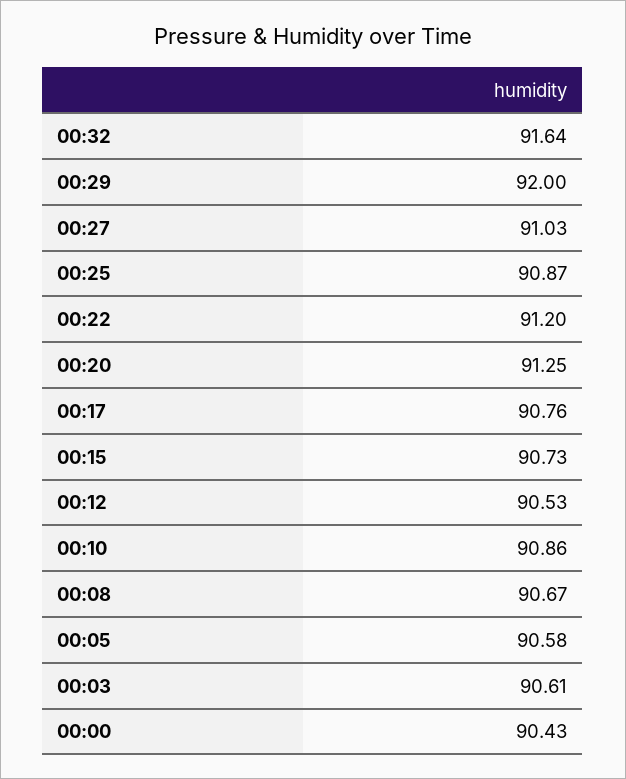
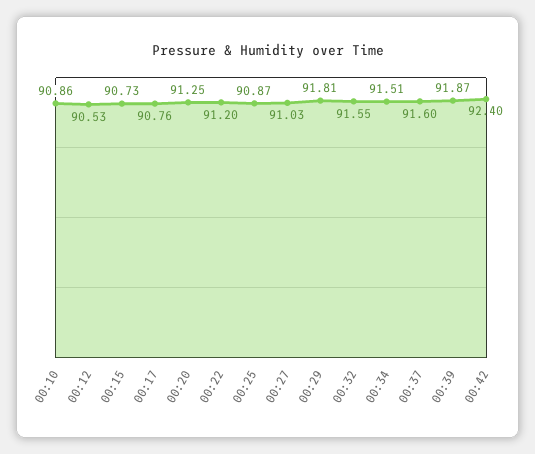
00:32: 91.64 -> 91.55
00:29: 92 -> 91.81
00:08: 90.67 -> none
00:05: 90.58 -> none
00:03: 90.61 -> none
00:00: 90.43 -> none
00:34: none -> 91.51
00:37: none -> 91.6
00:39: none -> 91.87
00:42: none -> 92.4

